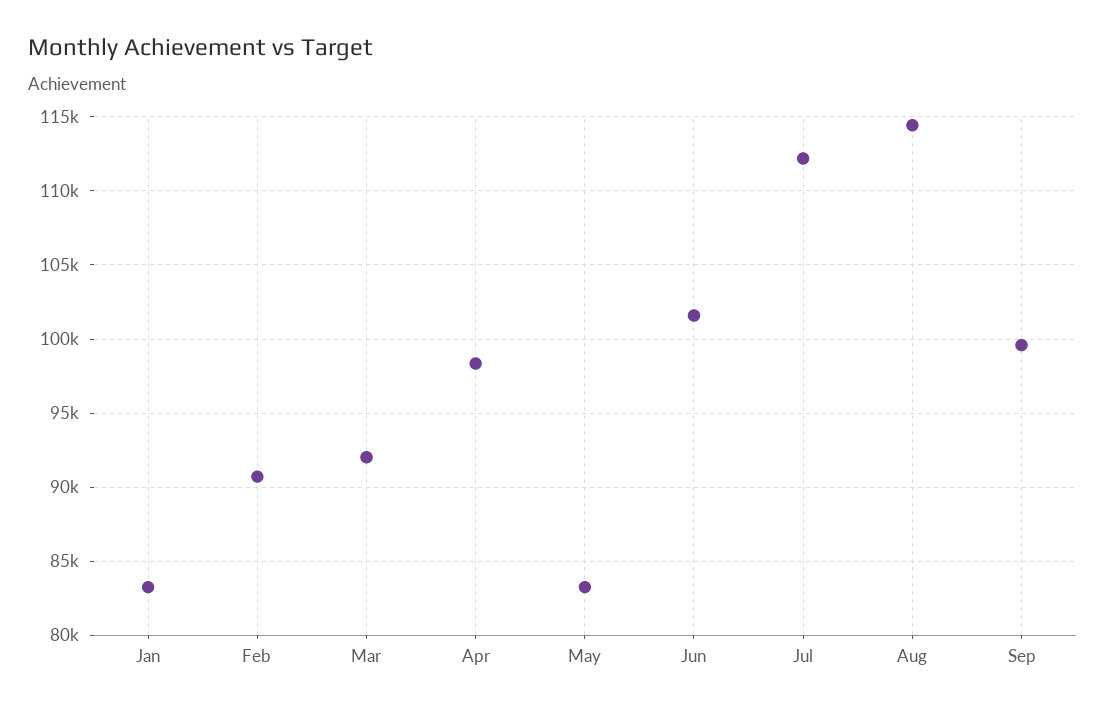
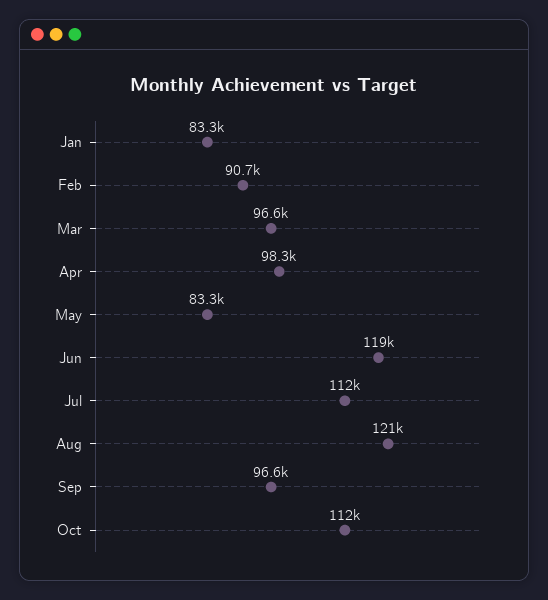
Mar: 92000 -> 96600
Jun: 101500 -> 119000
Aug: 114500 -> 121000
Sep: 99500 -> 96600
Oct: none -> 112000

